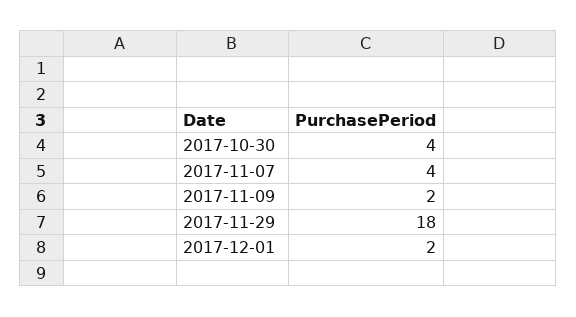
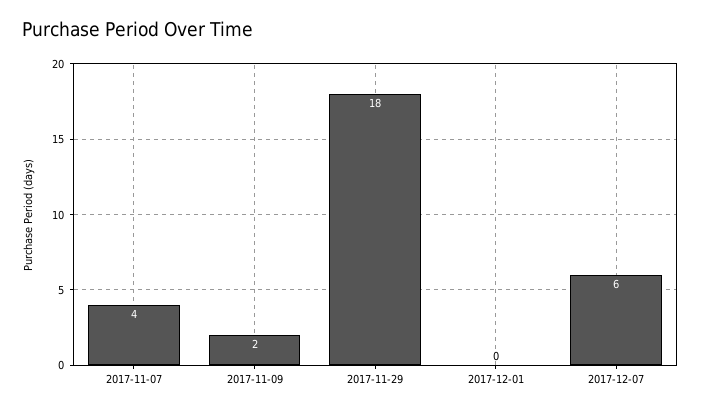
2017-10-30: 4 -> none
2017-12-01: 2 -> 0
2017-12-07: none -> 6

